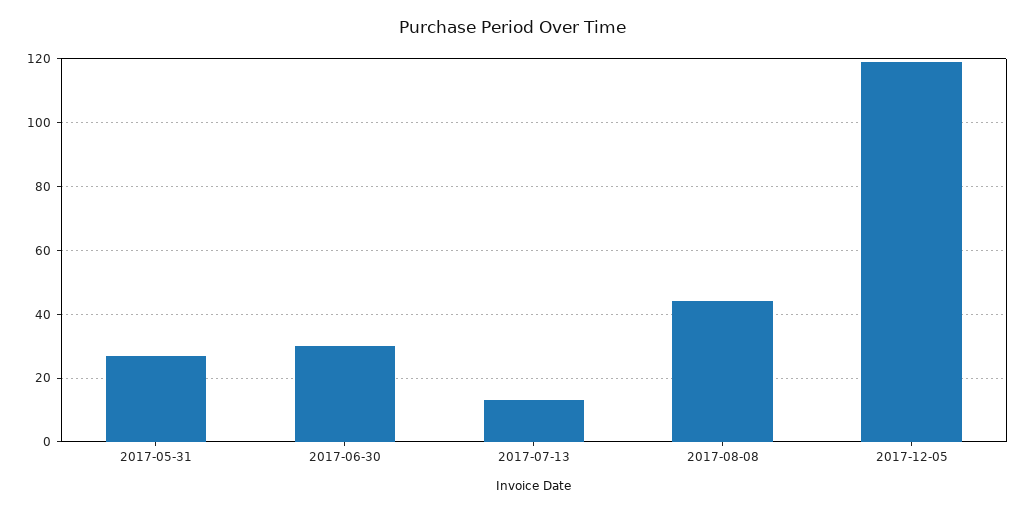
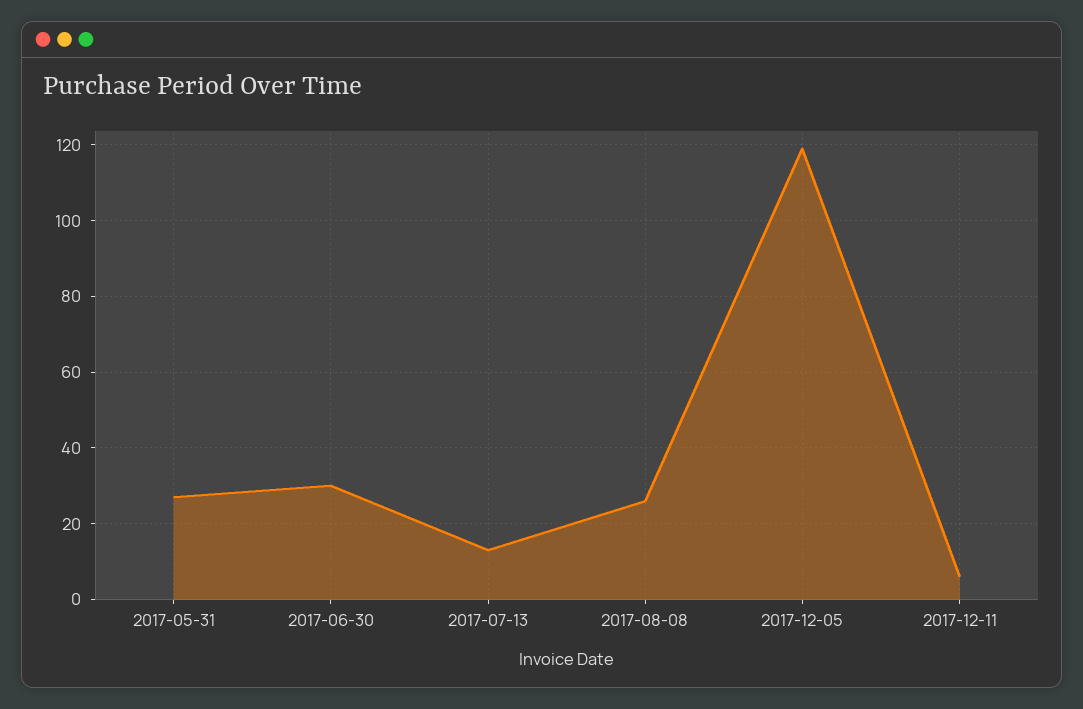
2017-08-08: 45 -> 25
2017-12-11: none -> 5

